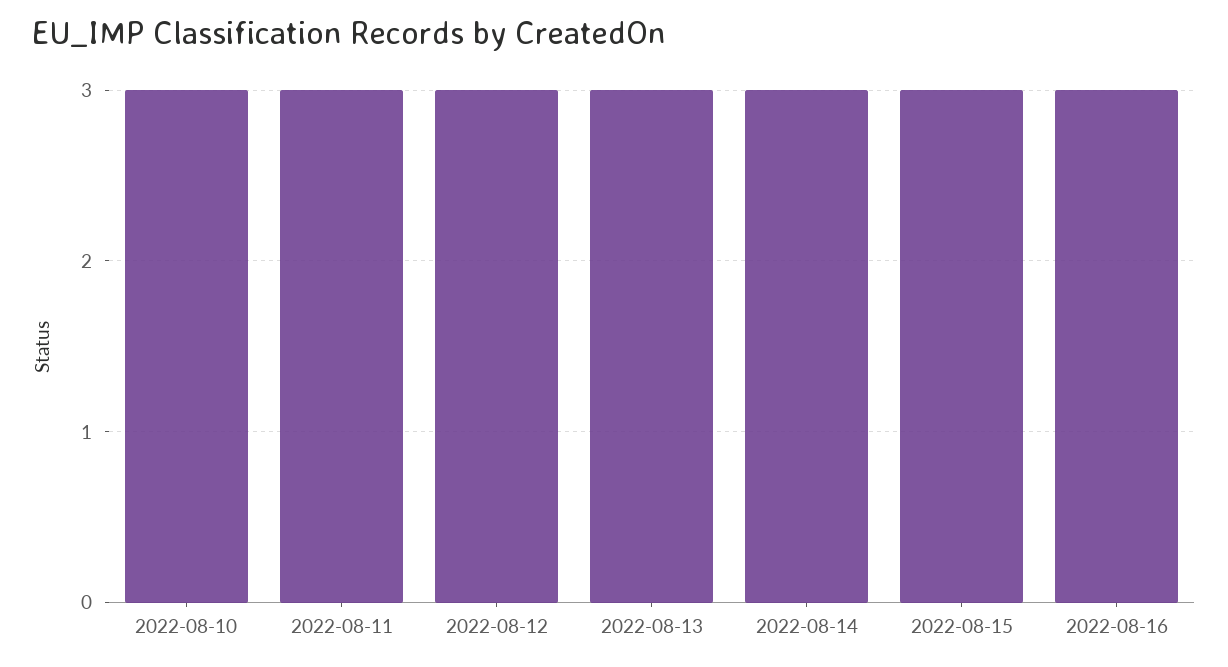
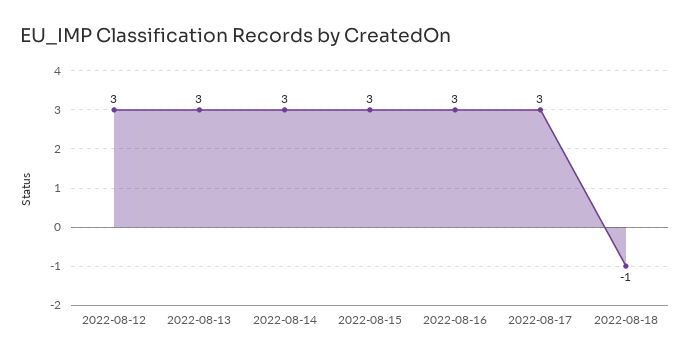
2022-08-10: 3 -> none
2022-08-11: 3 -> none
2022-08-17: none -> 3
2022-08-18: none -> -1

